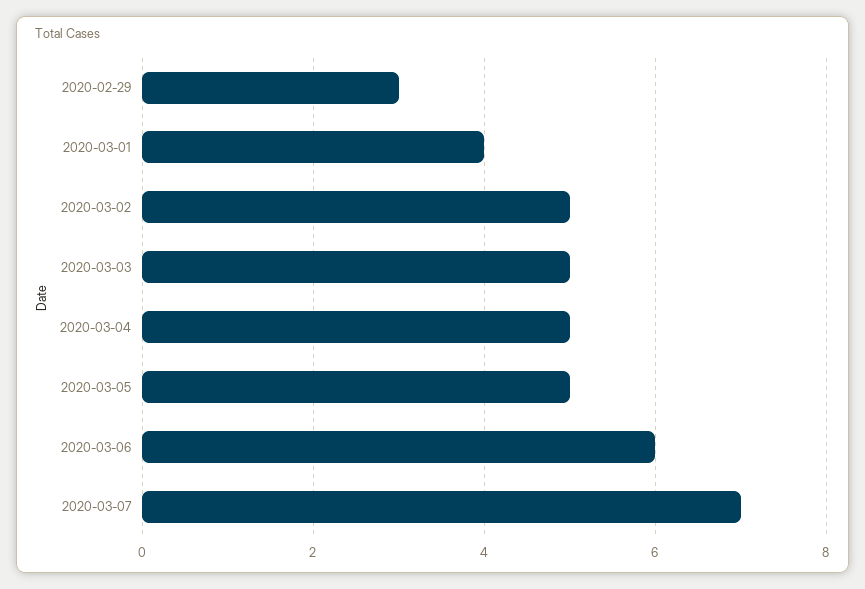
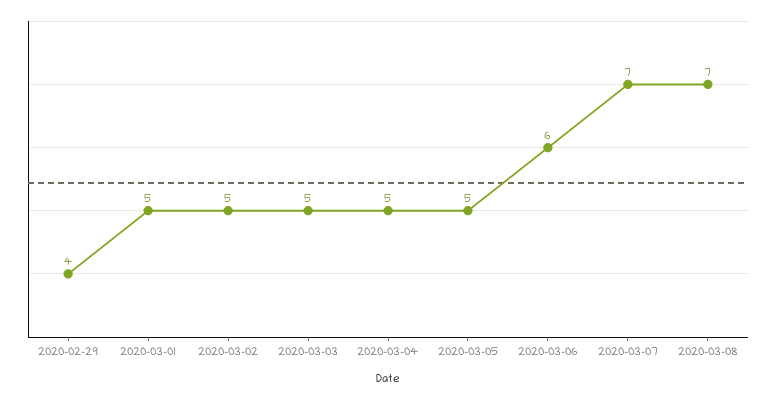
2020-02-29: 3 -> 4
2020-03-01: 4 -> 5
2020-03-08: none -> 7

